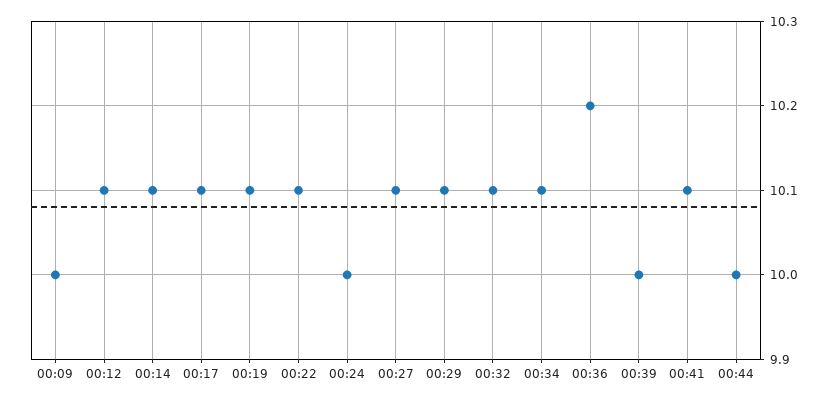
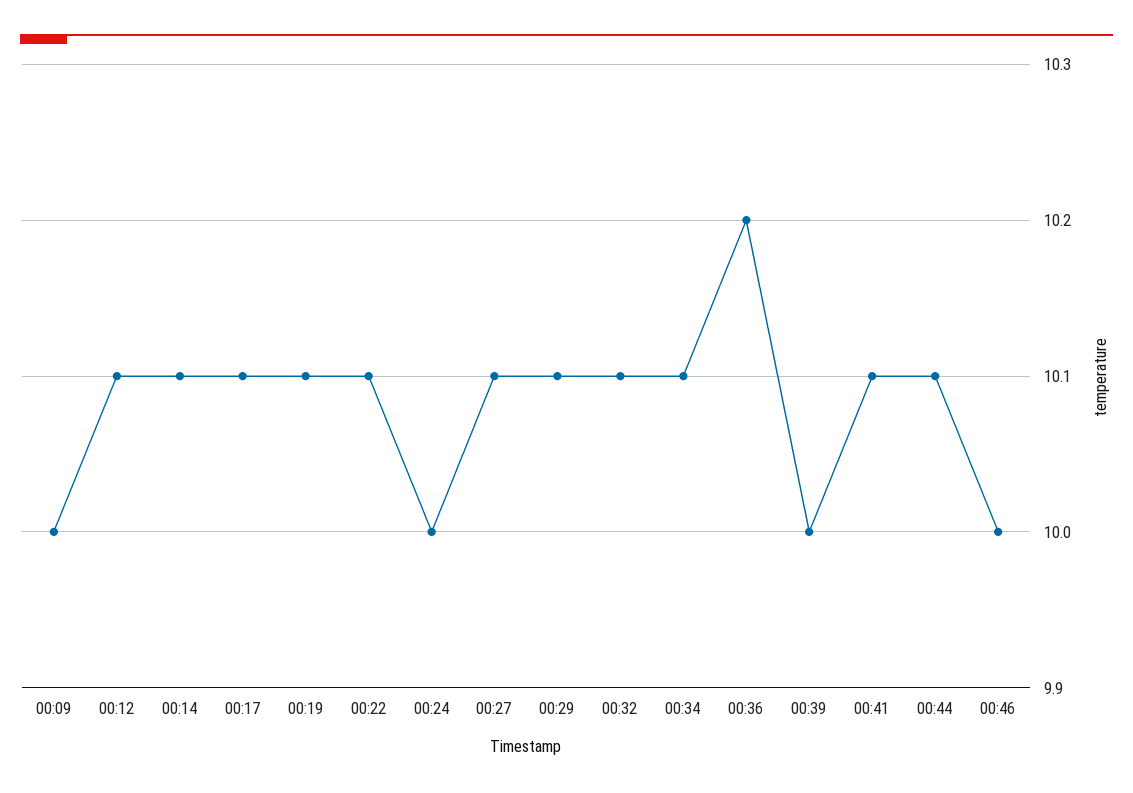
00:44: 10 -> 10.1
00:46: none -> 10

